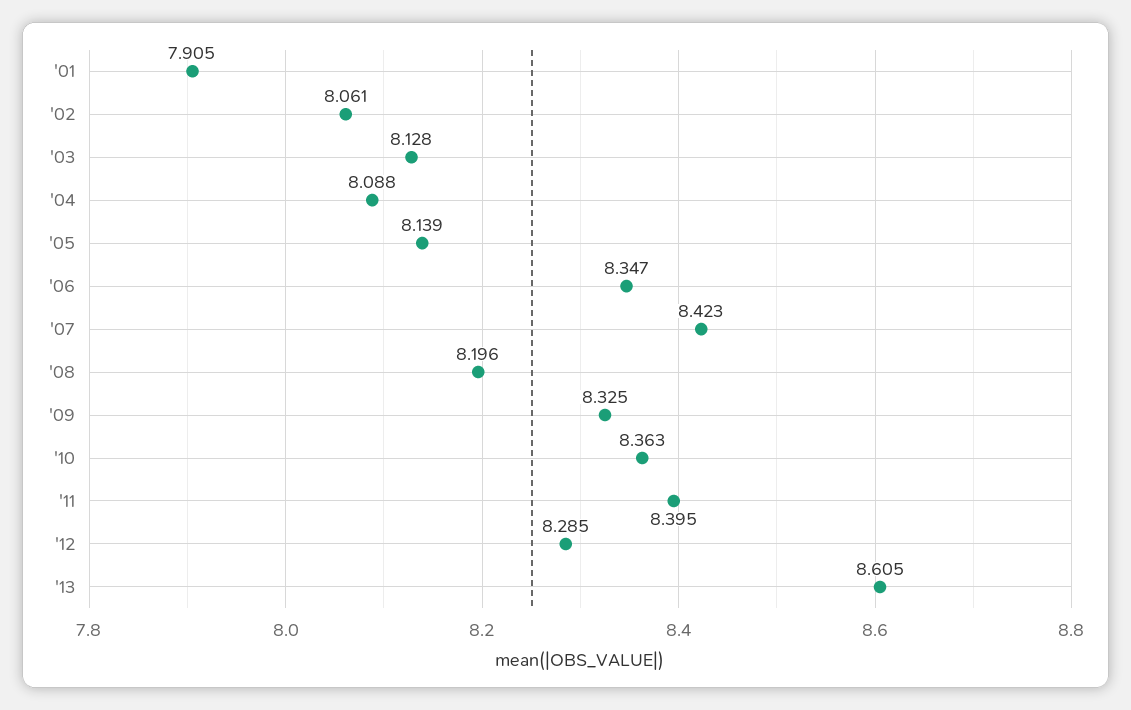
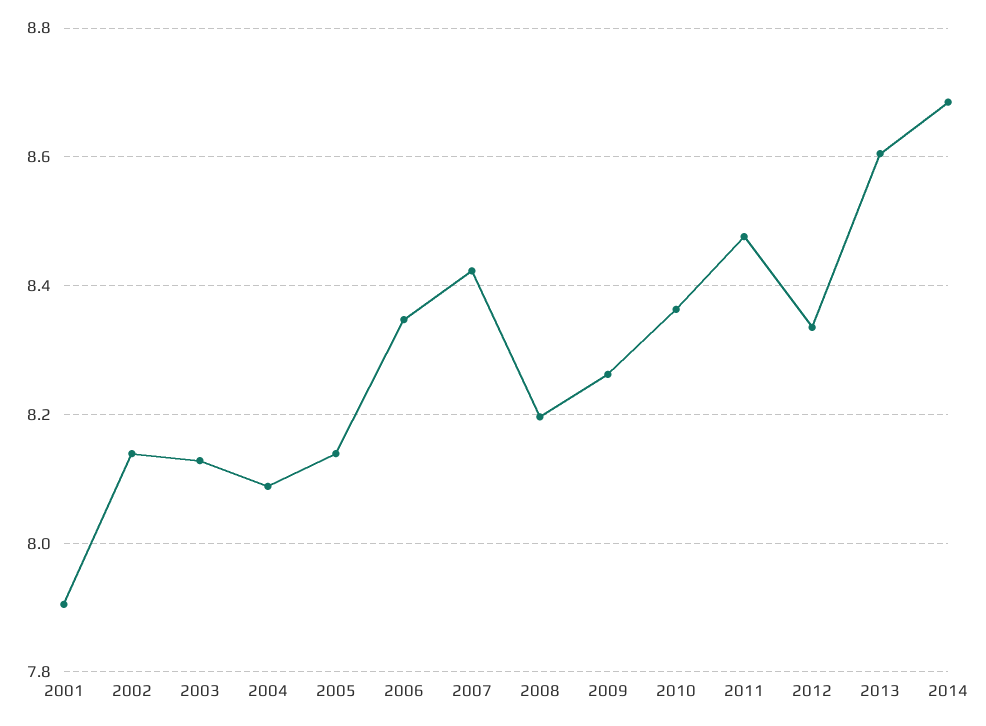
'02: 8.061 -> 8.14
'09: 8.325 -> 8.26
'11: 8.395 -> 8.48
'12: 8.285 -> 8.34
2014: none -> 8.68

